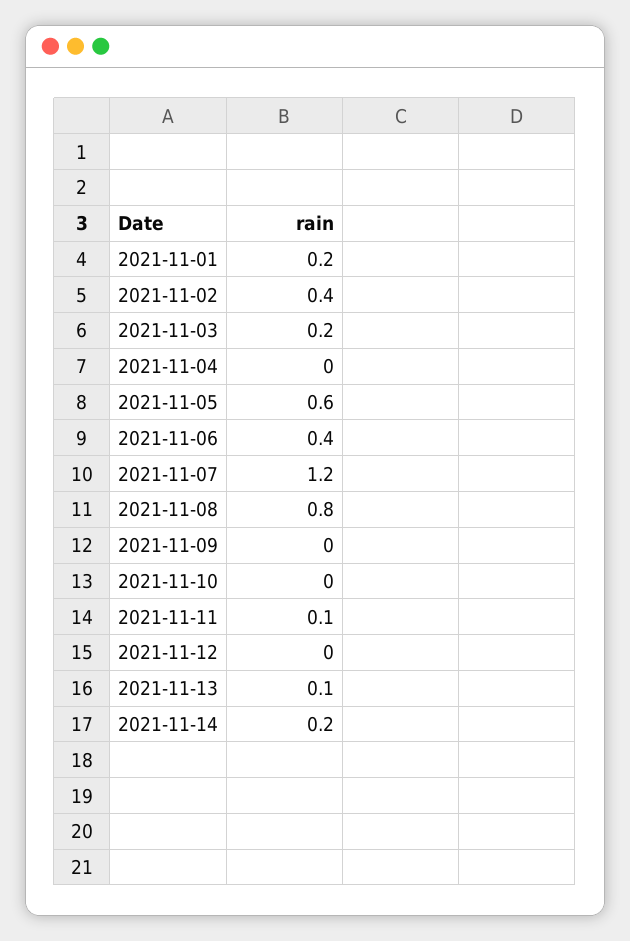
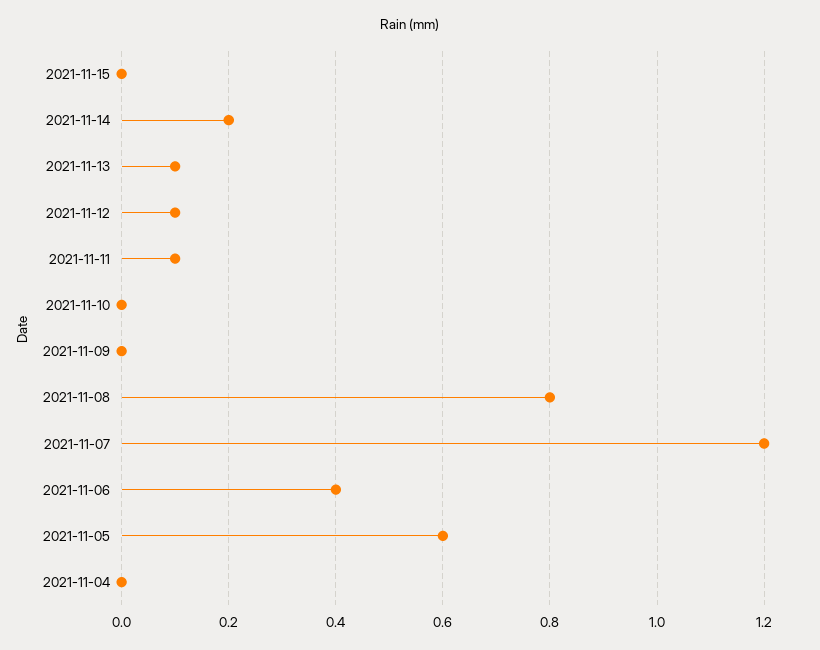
2021-11-01: 0.2 -> none
2021-11-02: 0.4 -> none
2021-11-03: 0.2 -> none
2021-11-12: 0 -> 0.1
2021-11-15: none -> 0

